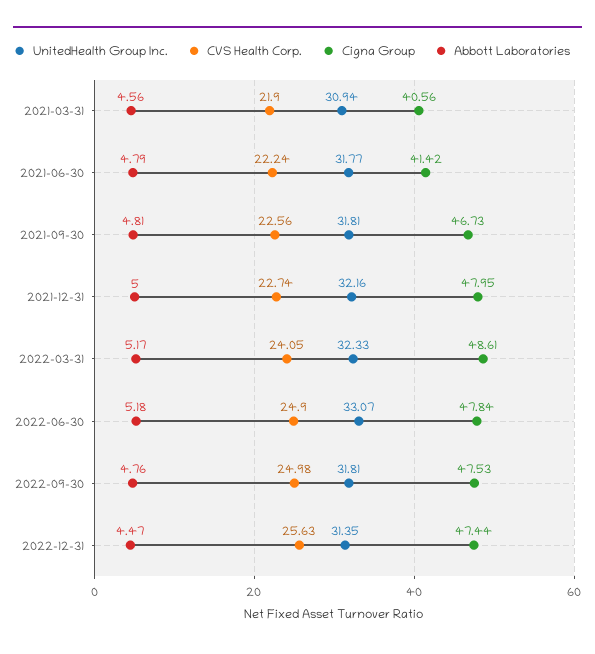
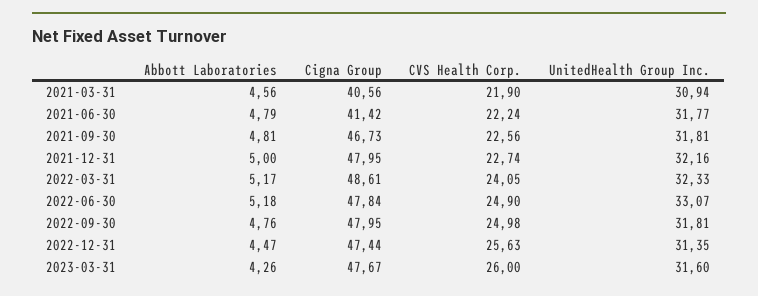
Cigna Group, 2022-09-30: 47.53 -> 47.95
Abbott Laboratories, 2023-03-31: none -> 4.26
Cigna Group, 2023-03-31: none -> 47.67
CVS Health Corp., 2023-03-31: none -> 26
UnitedHealth Group Inc., 2023-03-31: none -> 31.6

